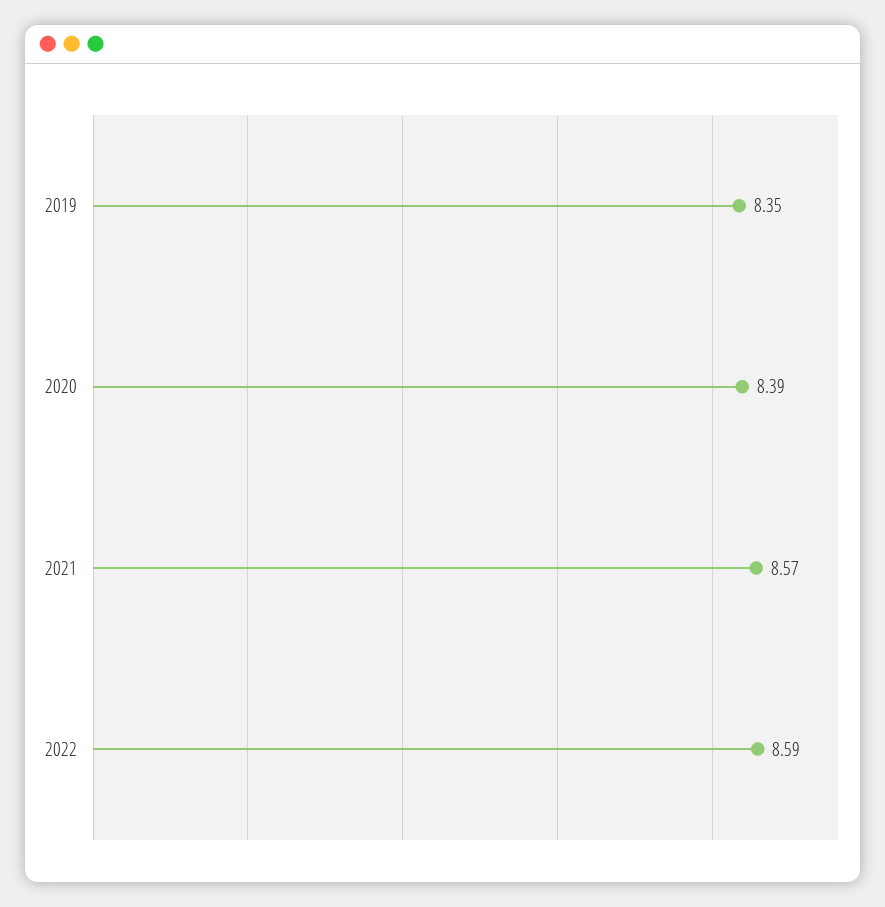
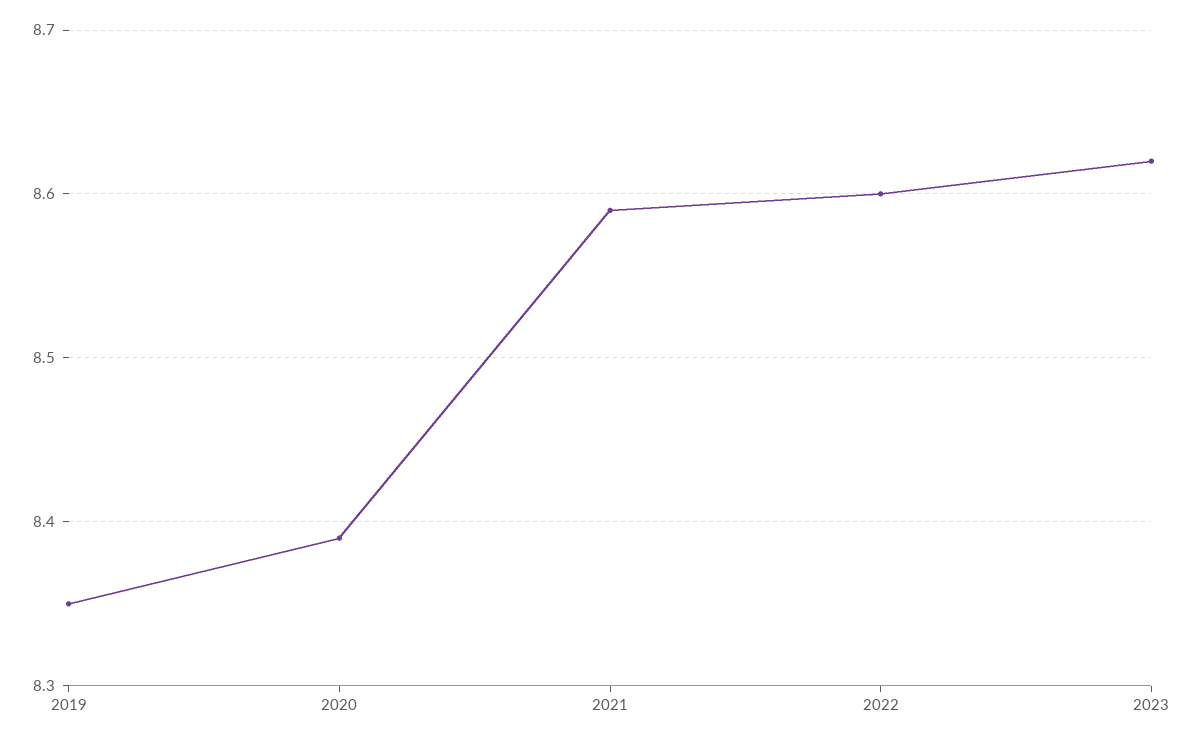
2021: 8.57 -> 8.59
2022: 8.59 -> 8.6
2023: none -> 8.62

